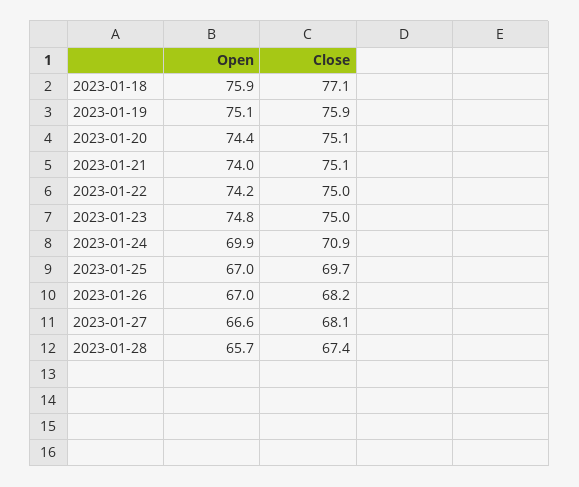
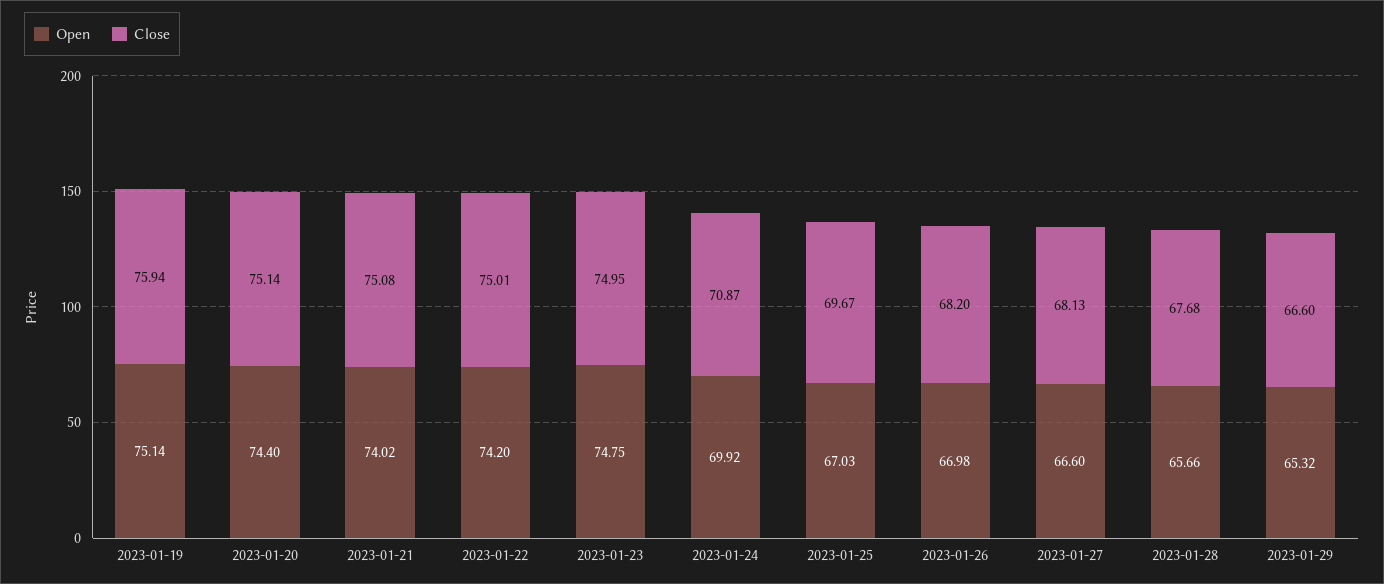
Open, 2023-01-18: 75.9 -> none
Close, 2023-01-18: 77.1 -> none
Close, 2023-01-28: 67.4 -> 67.68
Open, 2023-01-29: none -> 65.32
Close, 2023-01-29: none -> 66.6

